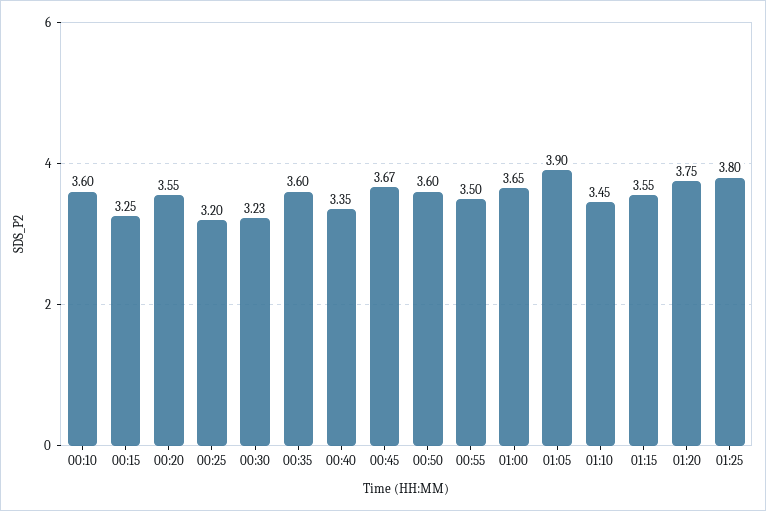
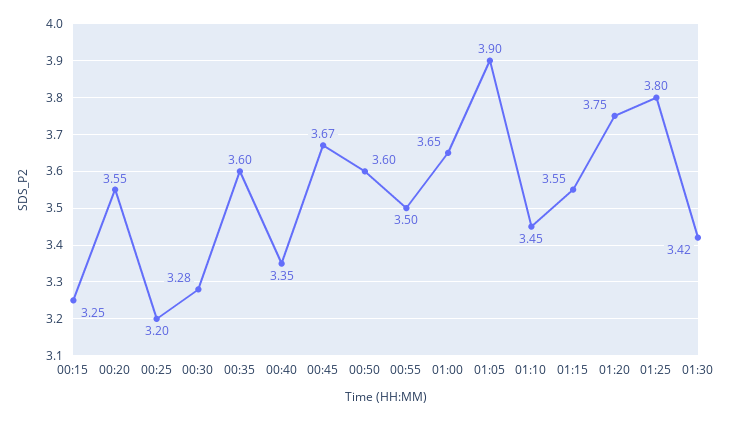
00:10: 3.6 -> none
00:30: 3.23 -> 3.28
01:30: none -> 3.42

